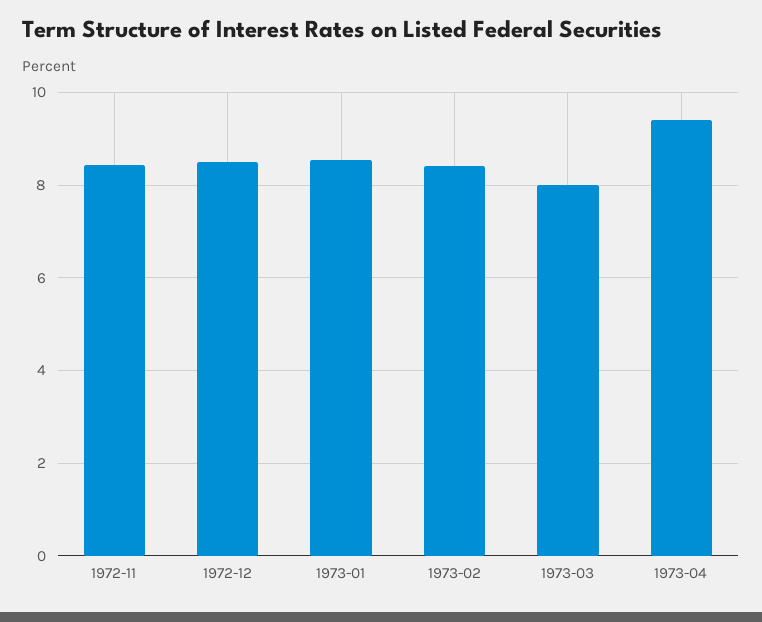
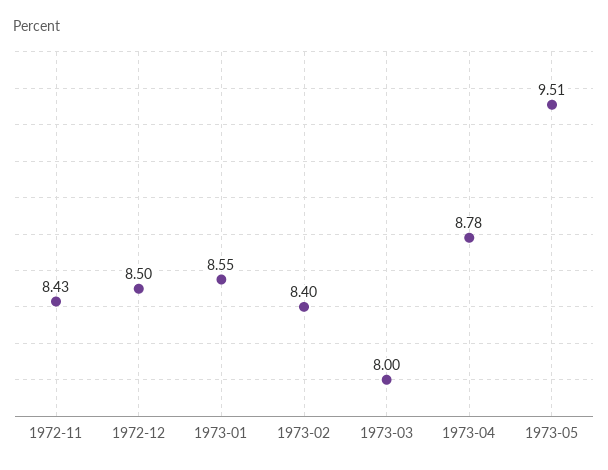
1973-04: 9.4 -> 8.78
1973-05: none -> 9.51

